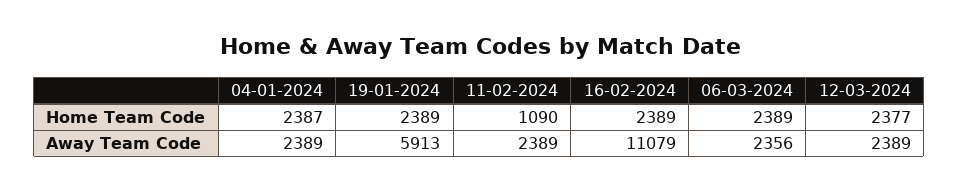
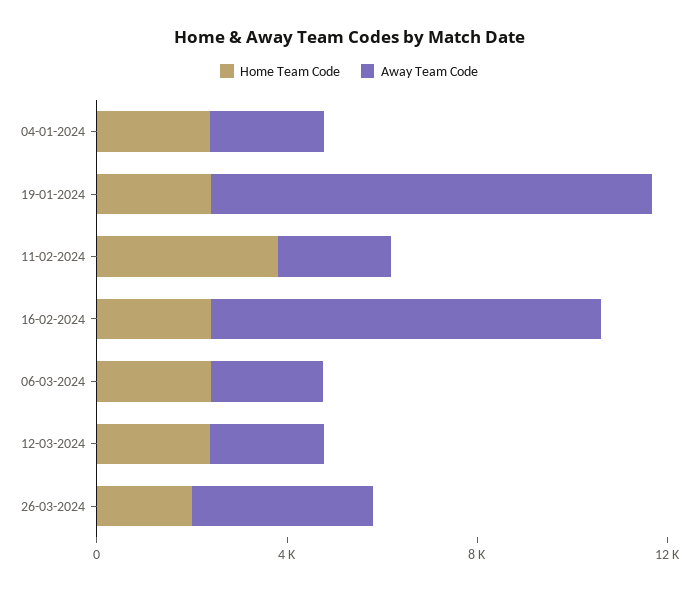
Home Team Code, 11-02-2024: 1090 -> 4000
Away Team Code, 19-01-2024: 5913 -> 9000
Away Team Code, 16-02-2024: 11079 -> 8000
Home Team Code, 26-03-2024: none -> 2000
Away Team Code, 26-03-2024: none -> 4000

